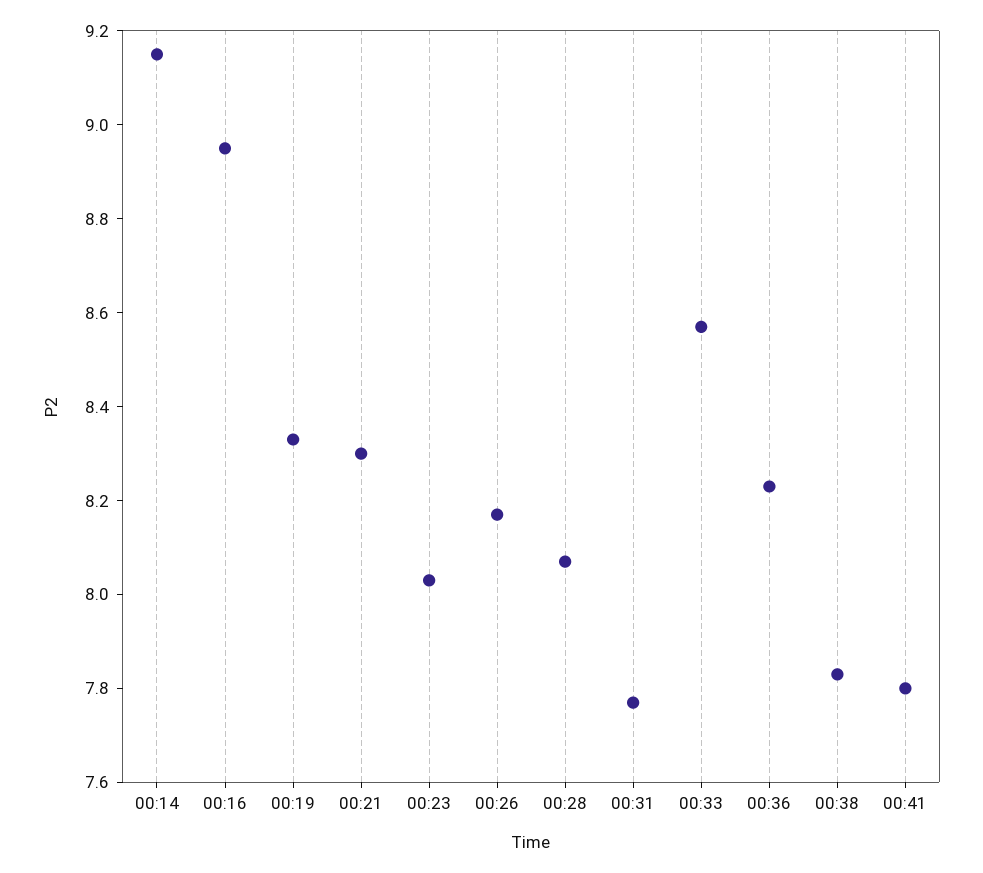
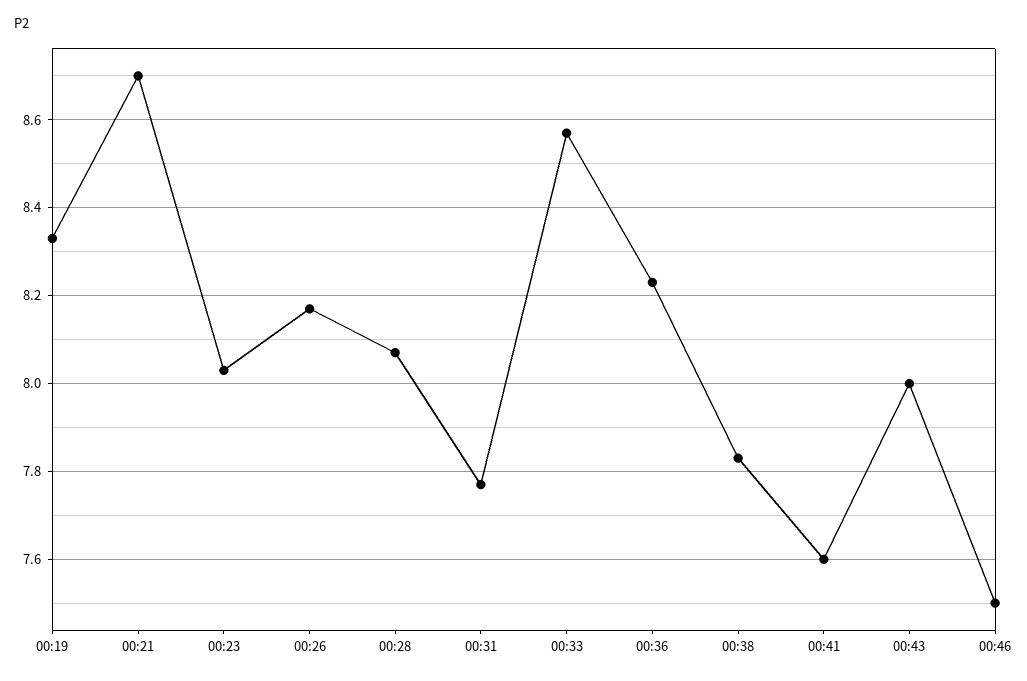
00:14: 9.15 -> none
00:16: 8.95 -> none
00:21: 8.3 -> 8.7
00:41: 7.8 -> 7.6
00:43: none -> 8
00:46: none -> 7.5

